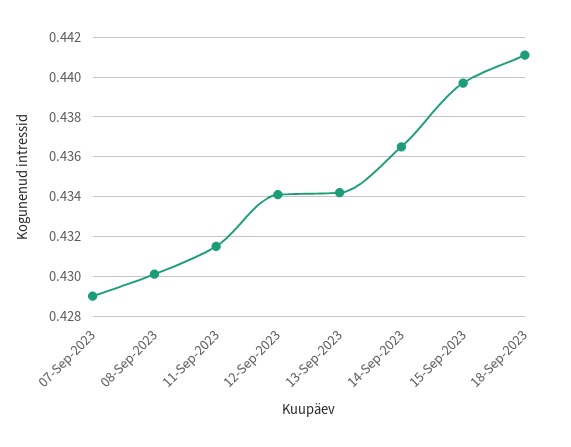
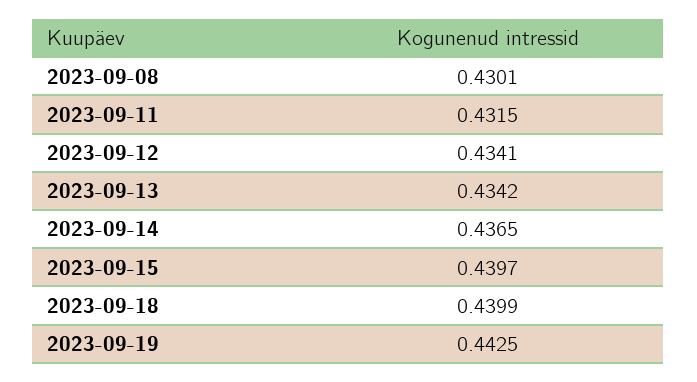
07-Sep-2023: 0.429 -> none
18-Sep-2023: 0.441 -> 0.4399
2023-09-19: none -> 0.4425

